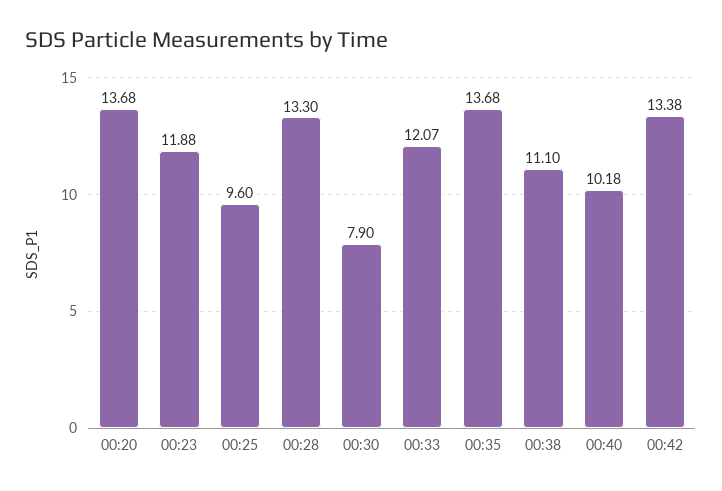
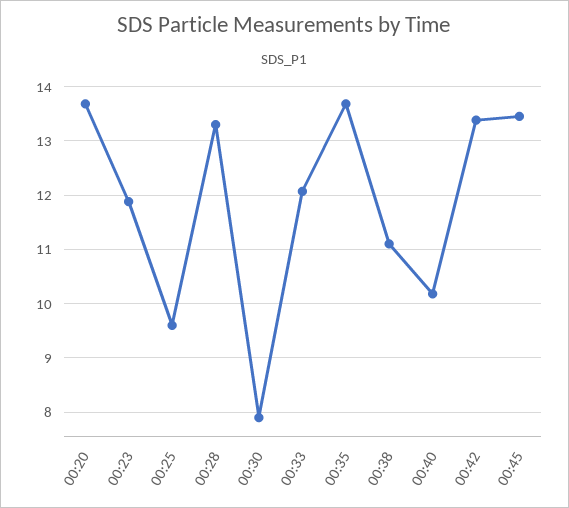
00:45: none -> 13.4

